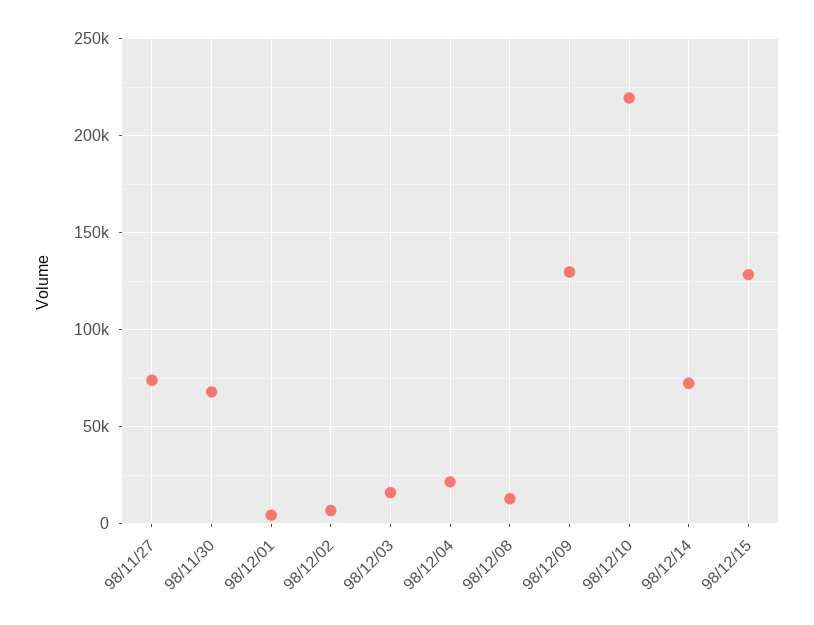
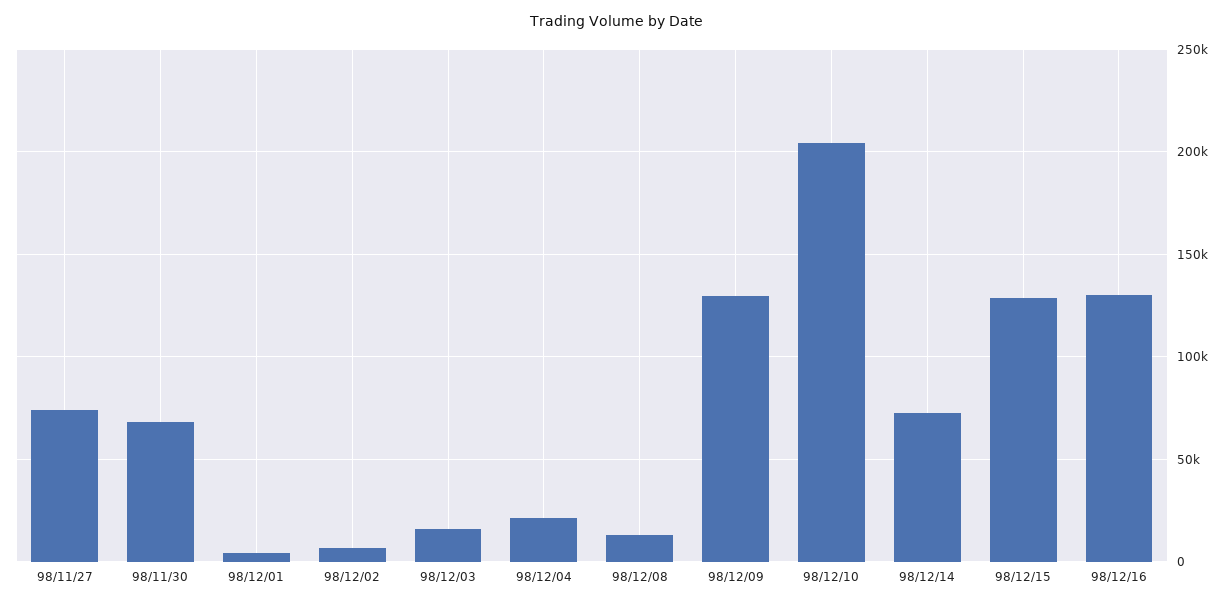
98/12/10: 220000 -> 205000
98/12/16: none -> 130000

